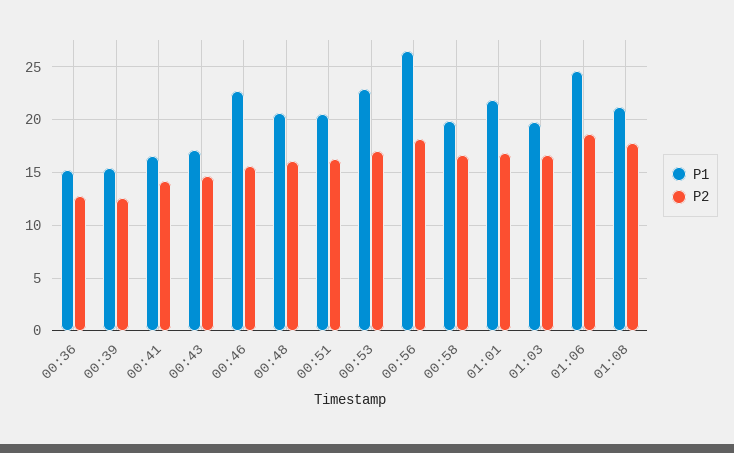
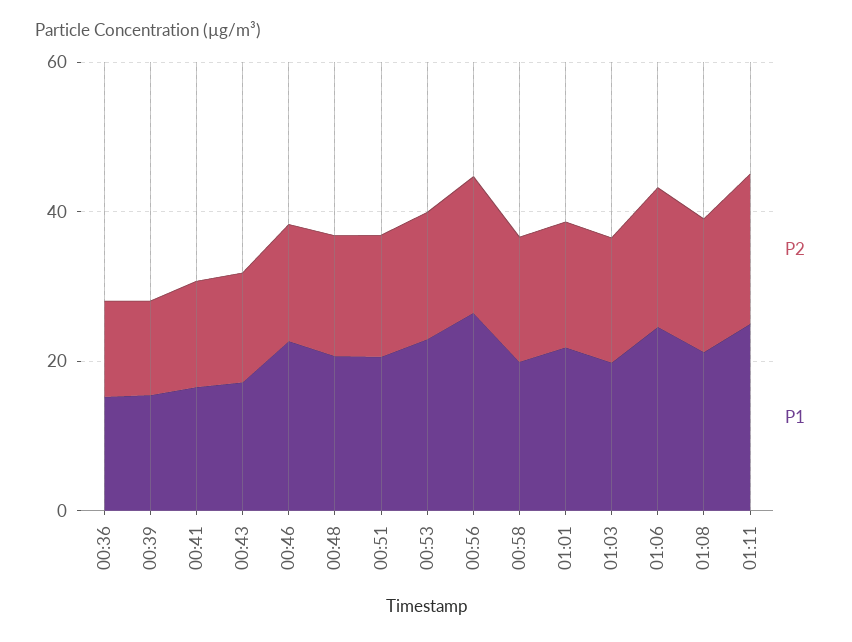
P2, 01:11: none -> 20
P1, 01:11: none -> 25

